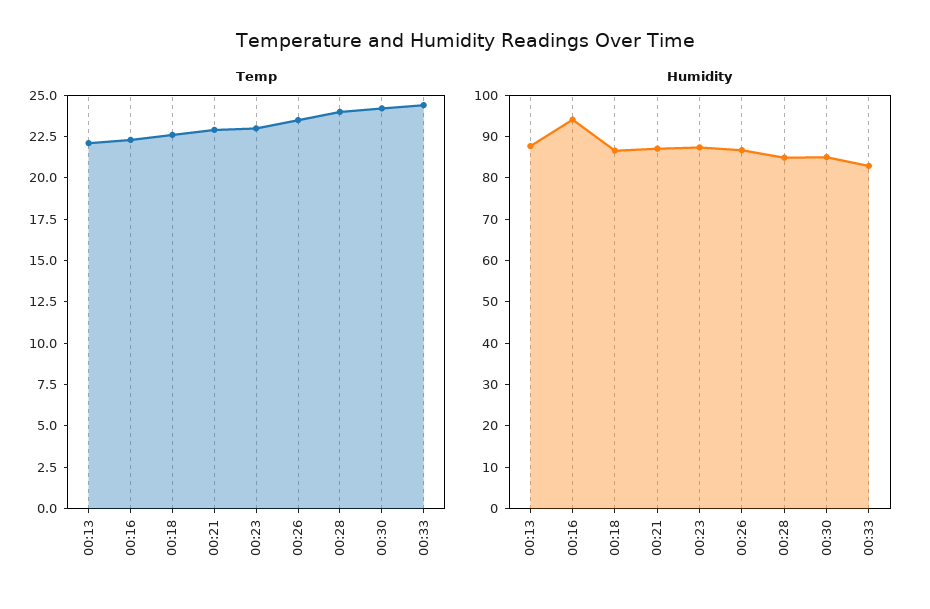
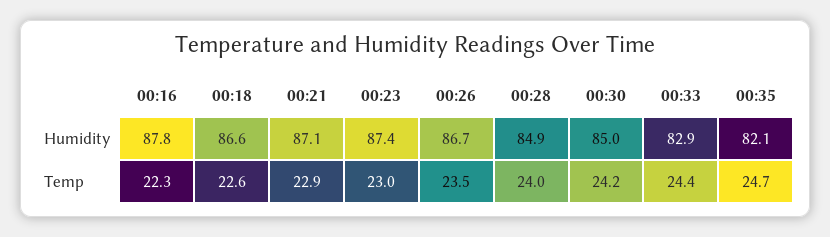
Temp, 00:13: 22 -> none
Humidity, 00:13: 88 -> none
Humidity, 00:16: 94 -> 87.8
Humidity, 00:35: none -> 82.1
Temp, 00:35: none -> 24.7

